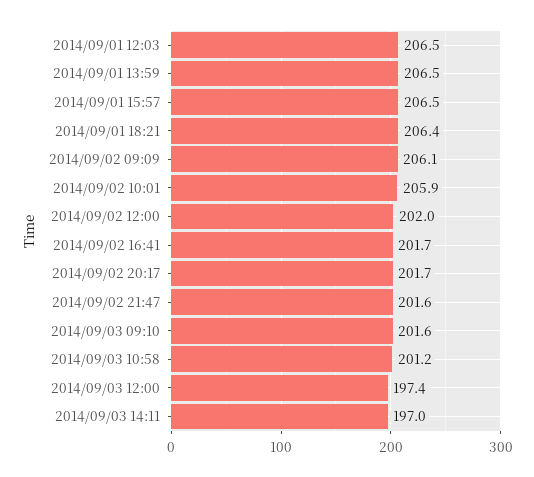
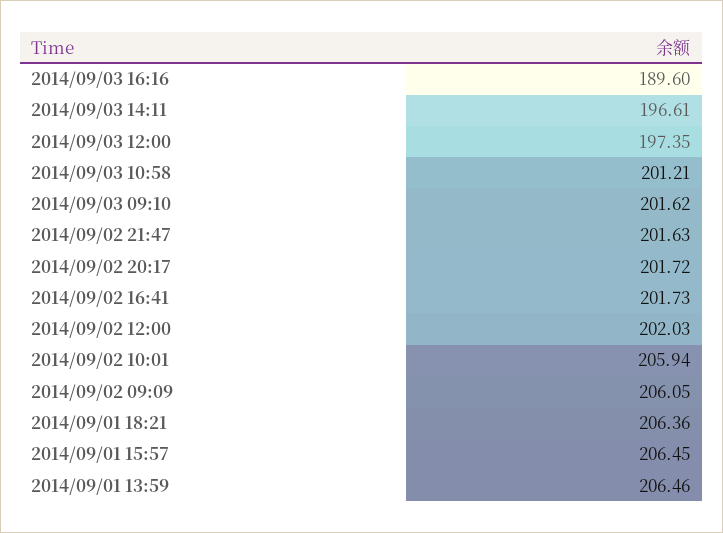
2014/09/01 12:03: 206.5 -> none
2014/09/03 14:11: 197 -> 196.61
2014/09/03 16:16: none -> 189.6

